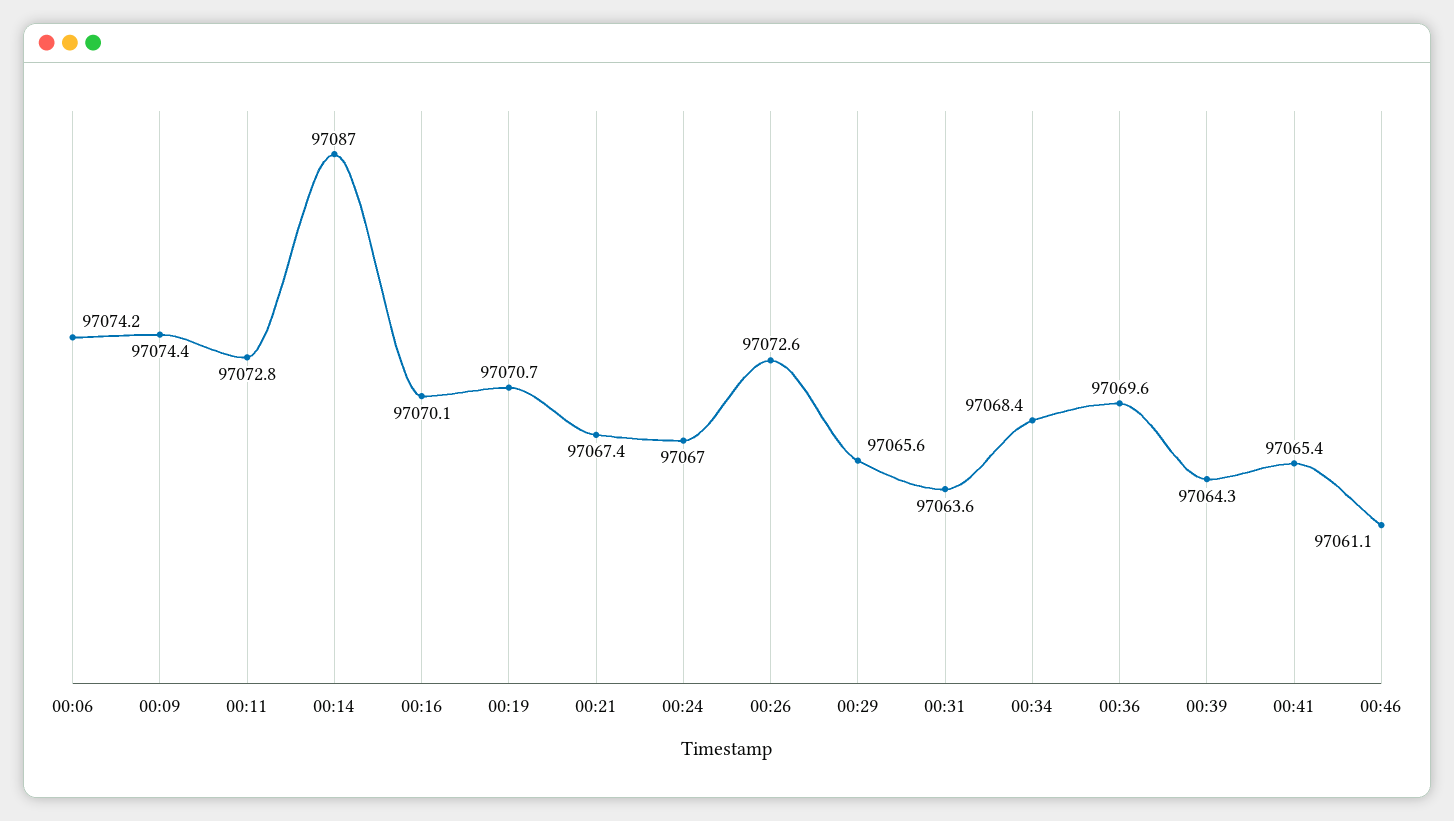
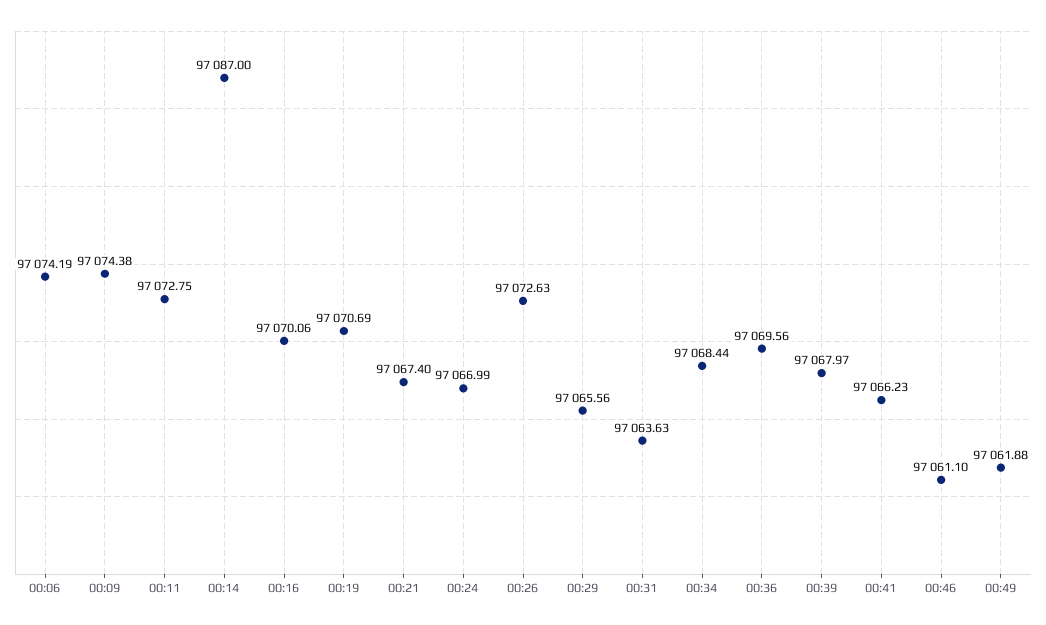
00:39: 97064.3 -> 97067.97
00:41: 97065.4 -> 97066.23
00:49: none -> 97061.88

